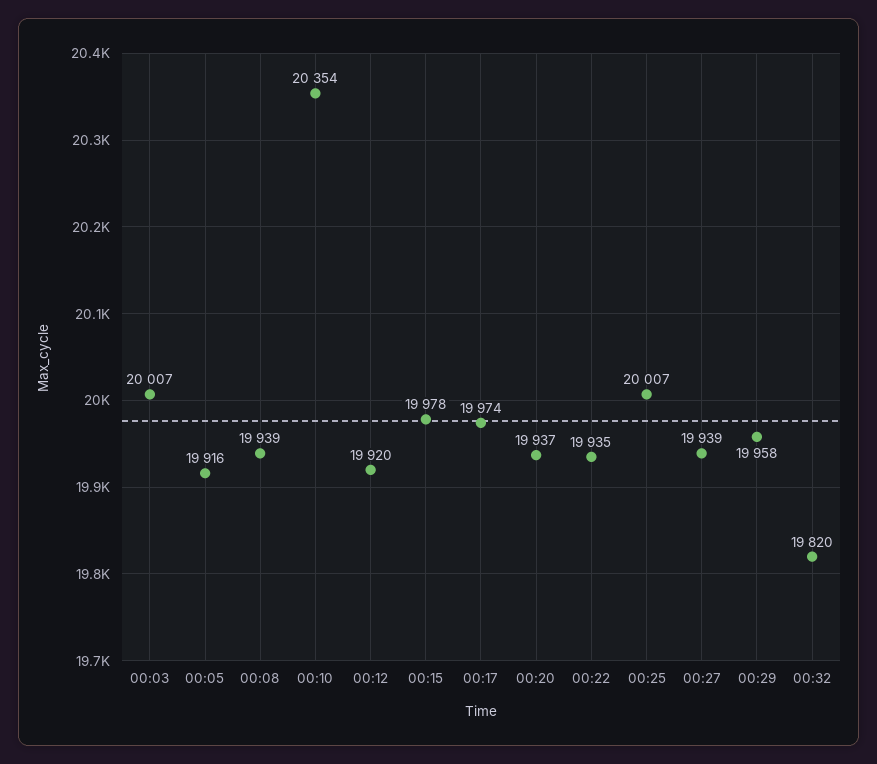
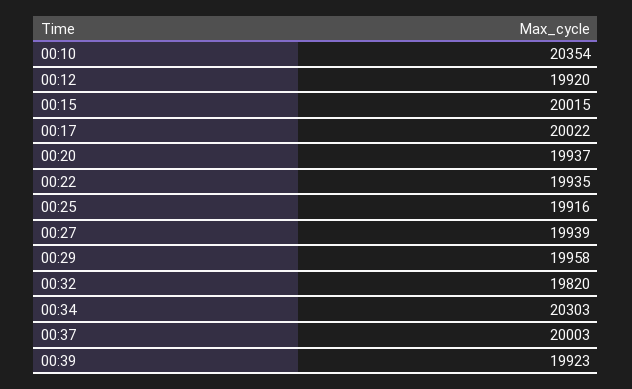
00:03: 20007 -> none
00:05: 19916 -> none
00:08: 19939 -> none
00:15: 19978 -> 20015
00:17: 19974 -> 20022
00:25: 20007 -> 19916
00:34: none -> 20303
00:37: none -> 20003
00:39: none -> 19923

